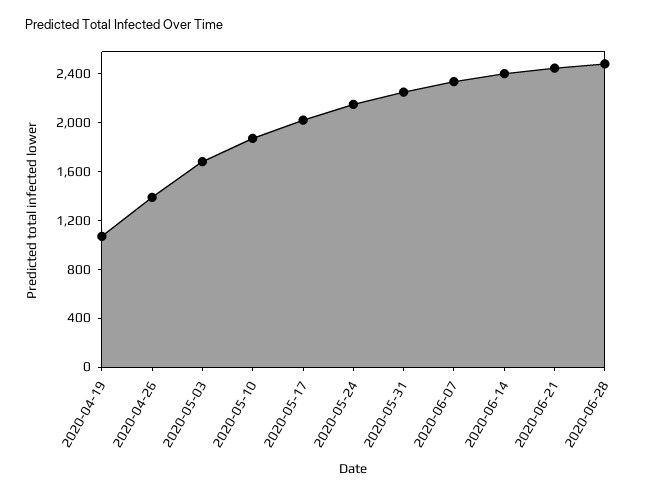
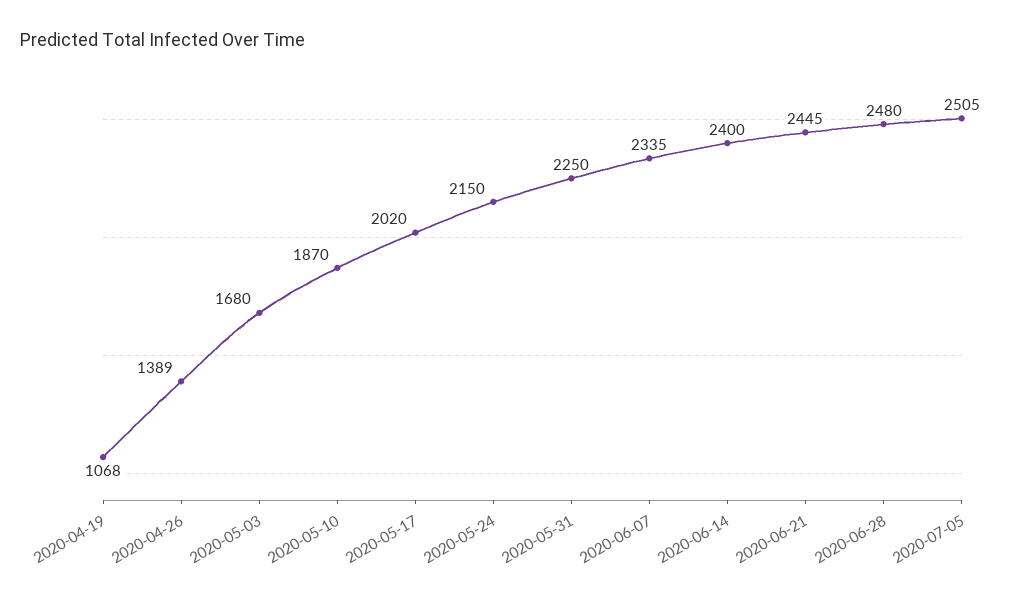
2020-07-05: none -> 2505

